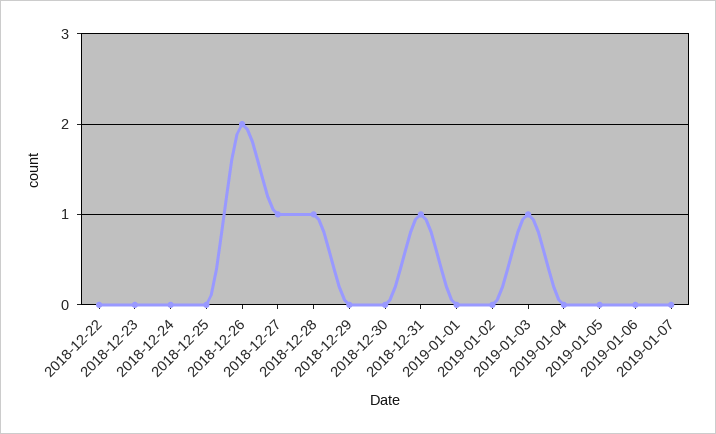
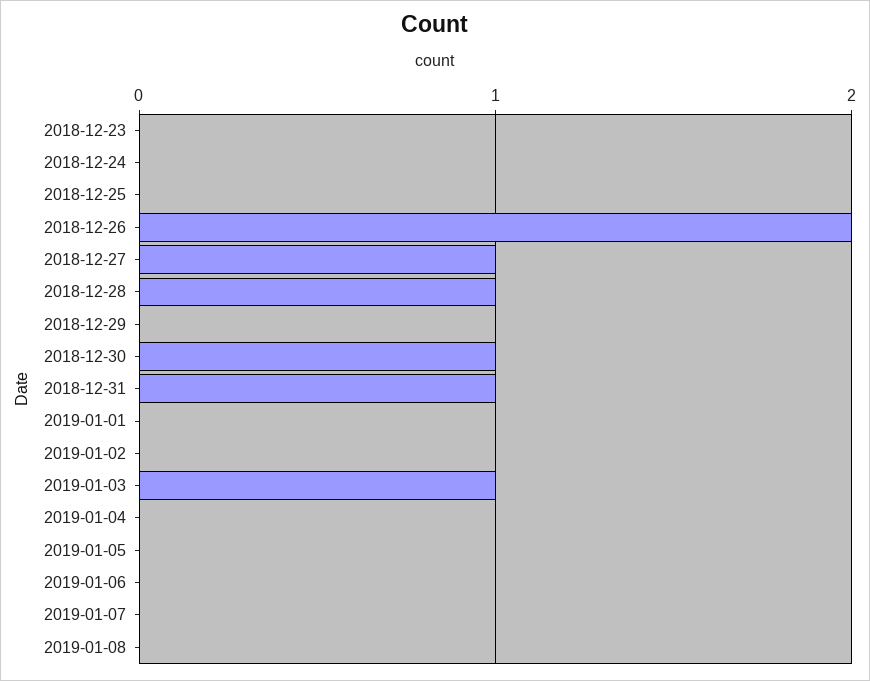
2018-12-22: 0 -> none
2018-12-30: 0 -> 1
2019-01-08: none -> 0

